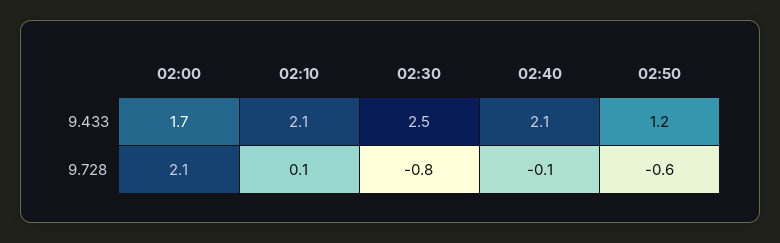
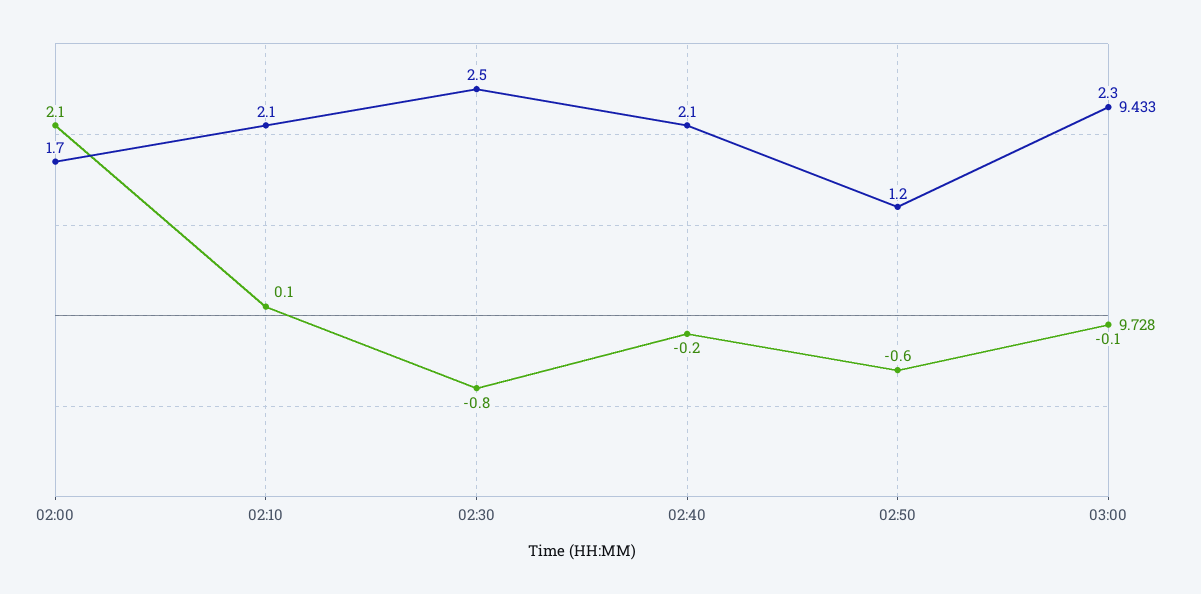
9.728, 02:40: -0.1 -> -0.2
9.433, 03:00: none -> 2.3
9.728, 03:00: none -> -0.1

